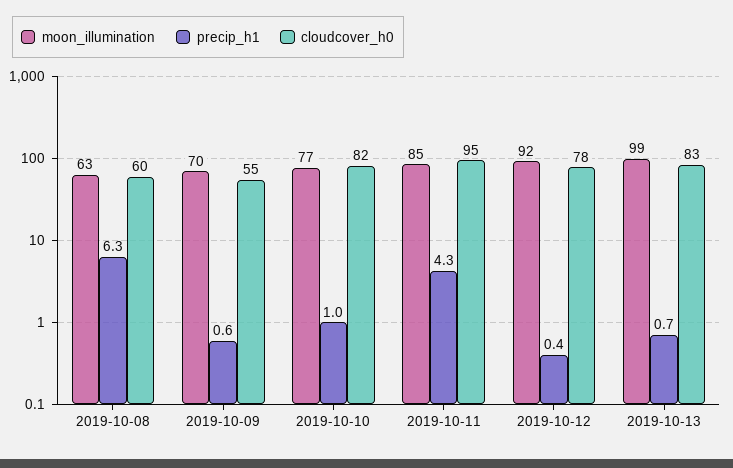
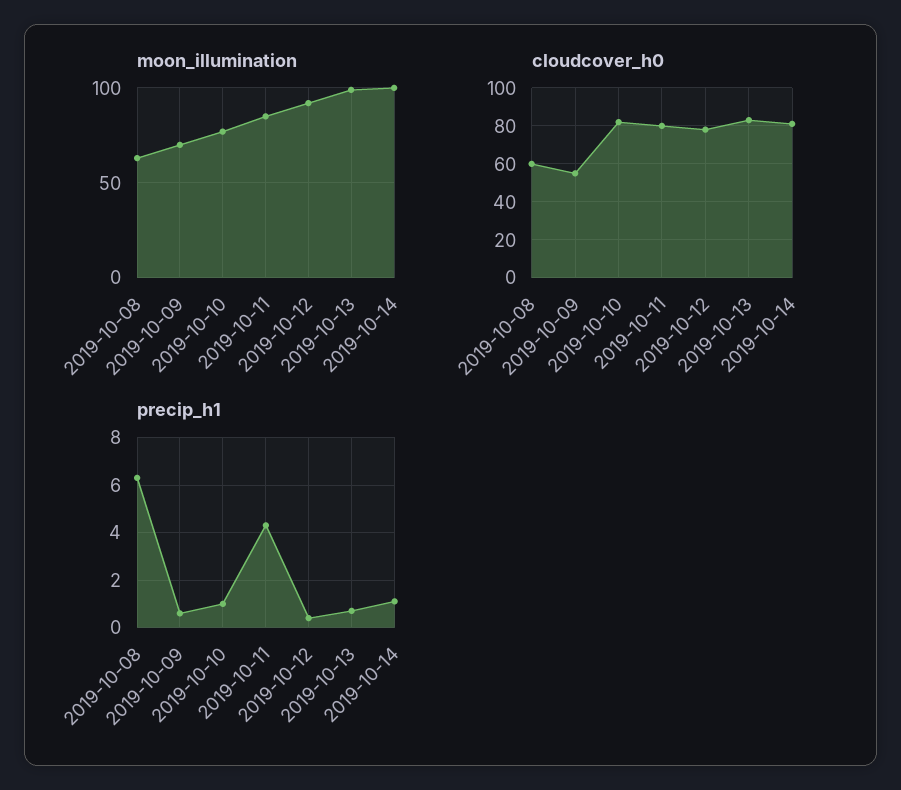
cloudcover_h0, 2019-10-11: 95 -> 80
moon_illumination, 2019-10-14: none -> 100
cloudcover_h0, 2019-10-14: none -> 80
precip_h1, 2019-10-14: none -> 1

